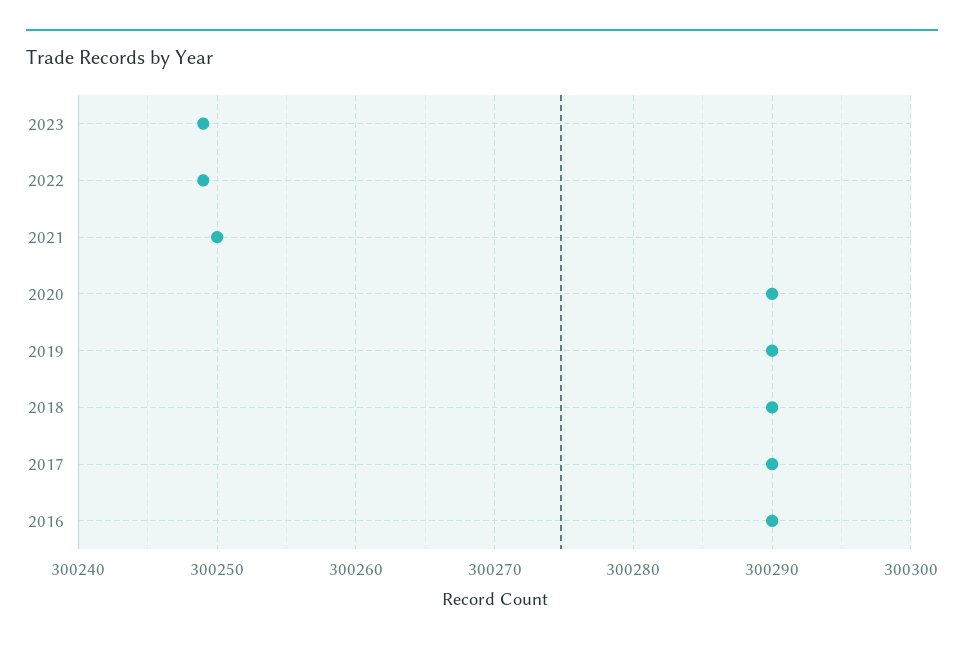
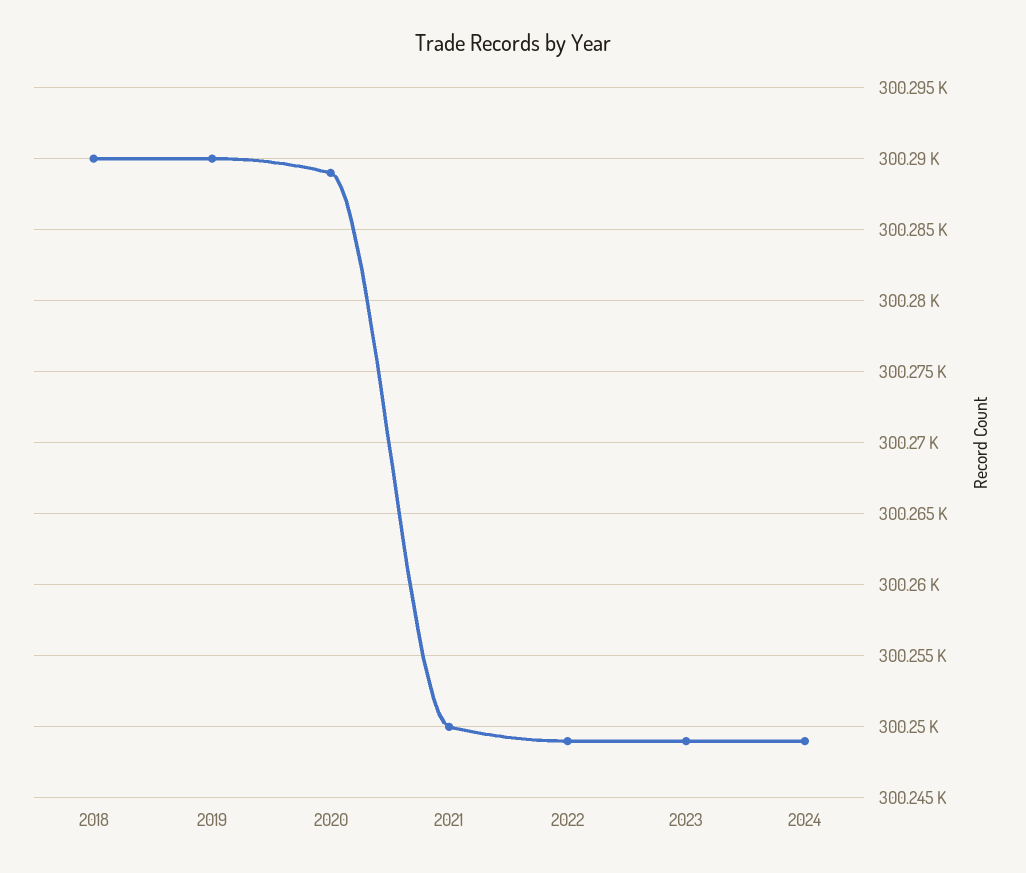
2020: 300290 -> 300289
2017: 300290 -> none
2016: 300290 -> none
2024: none -> 300249

